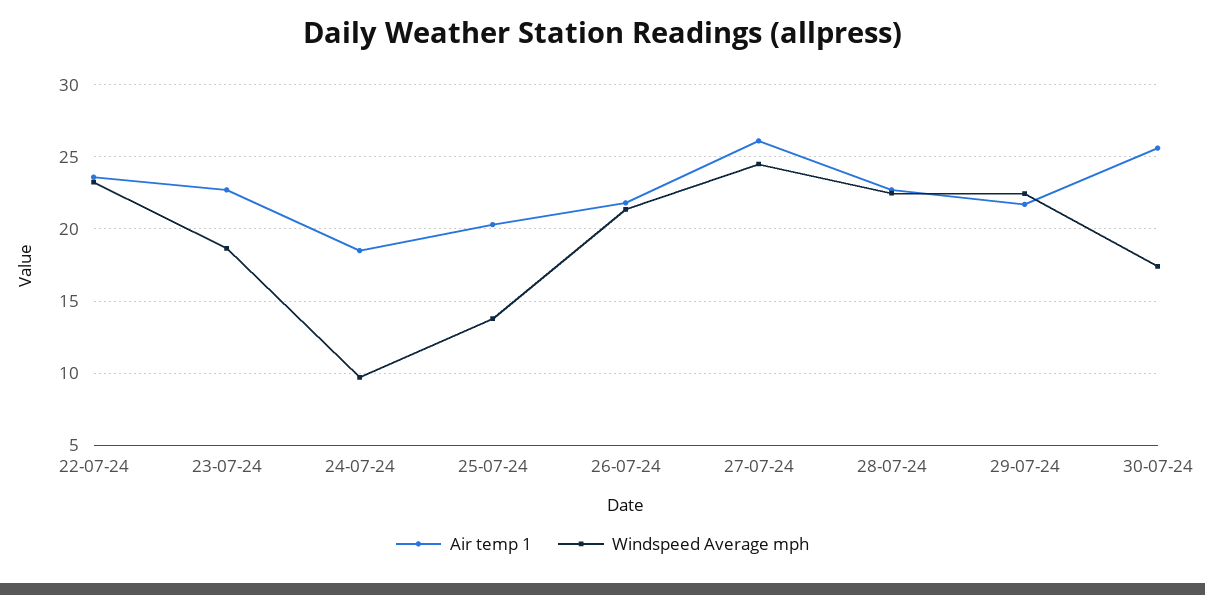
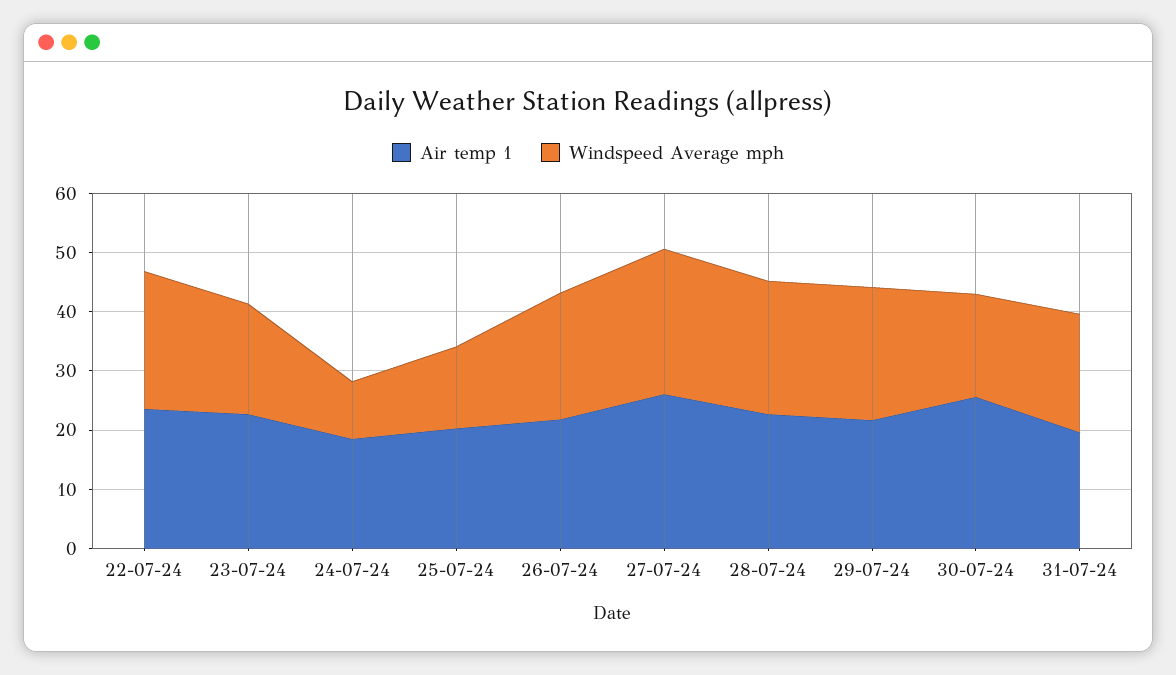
Air temp 1, 31-07-24: none -> 20
Windspeed Average mph, 31-07-24: none -> 20

